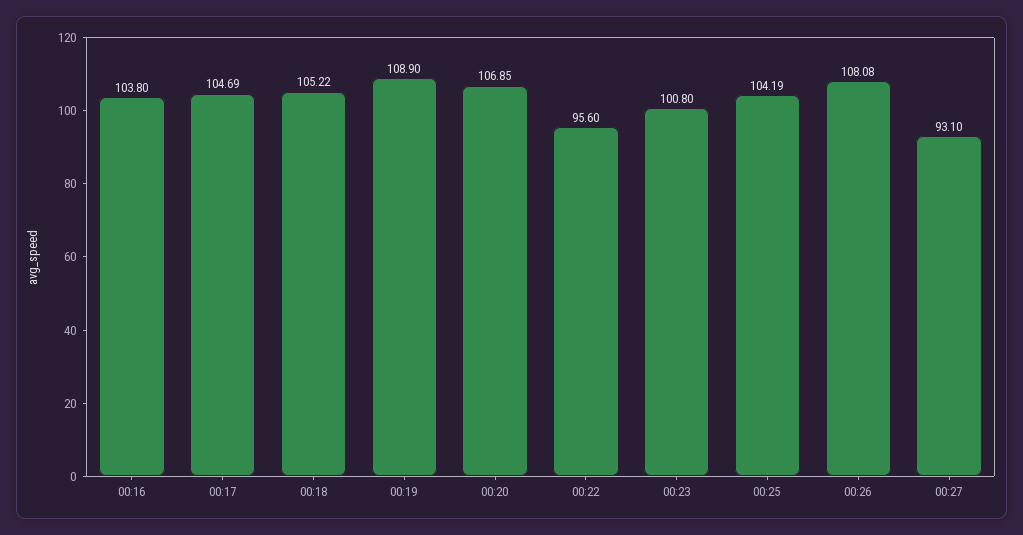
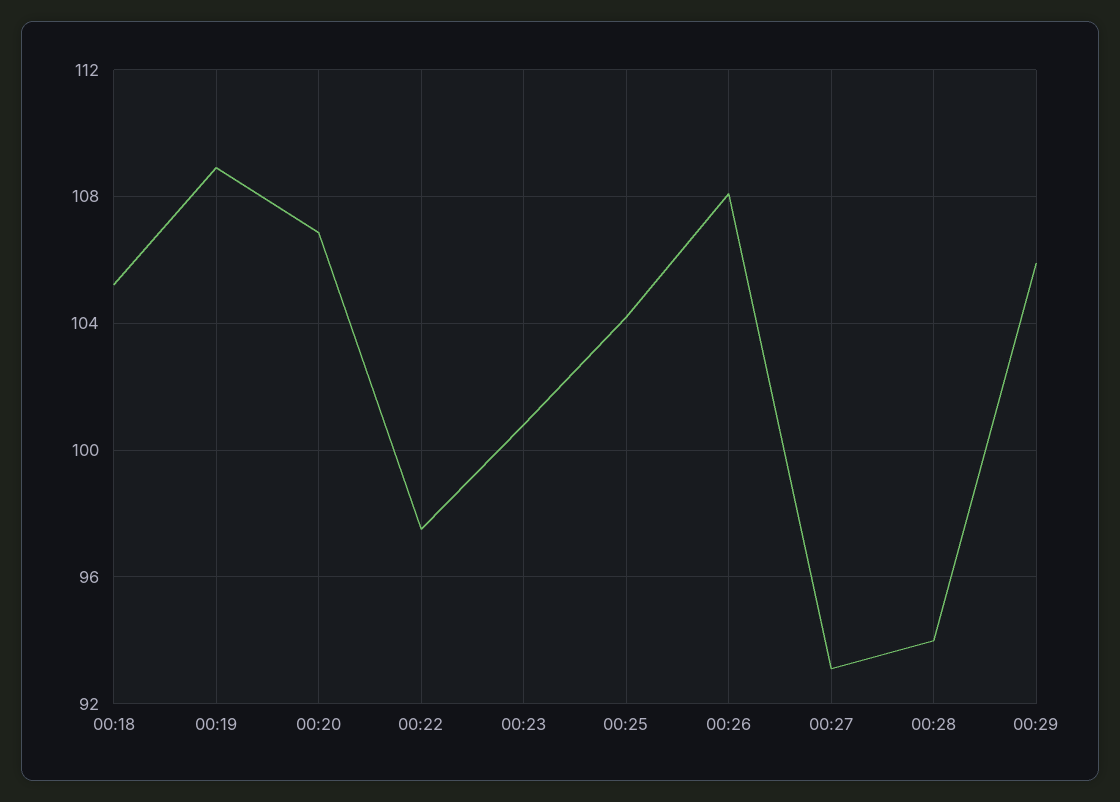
00:16: 103.8 -> none
00:17: 104.69 -> none
00:22: 95.6 -> 97.5
00:28: none -> 94
00:29: none -> 106

